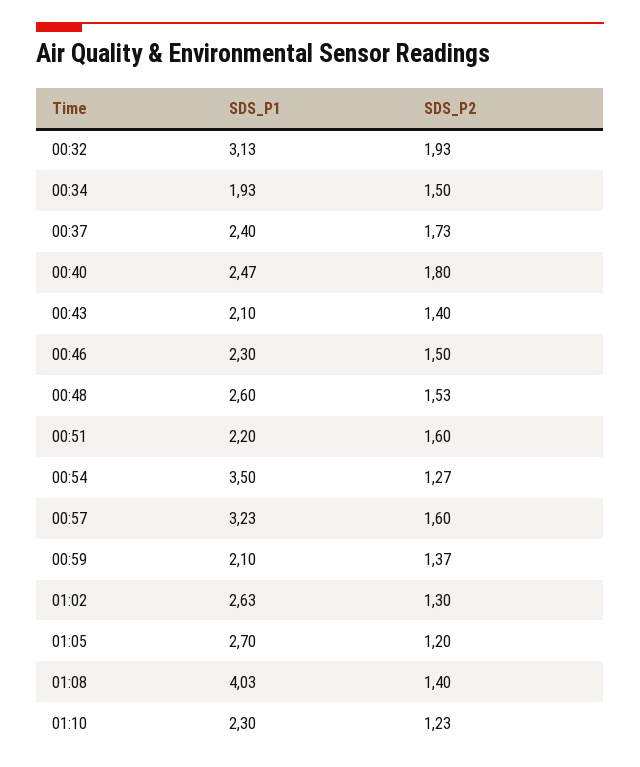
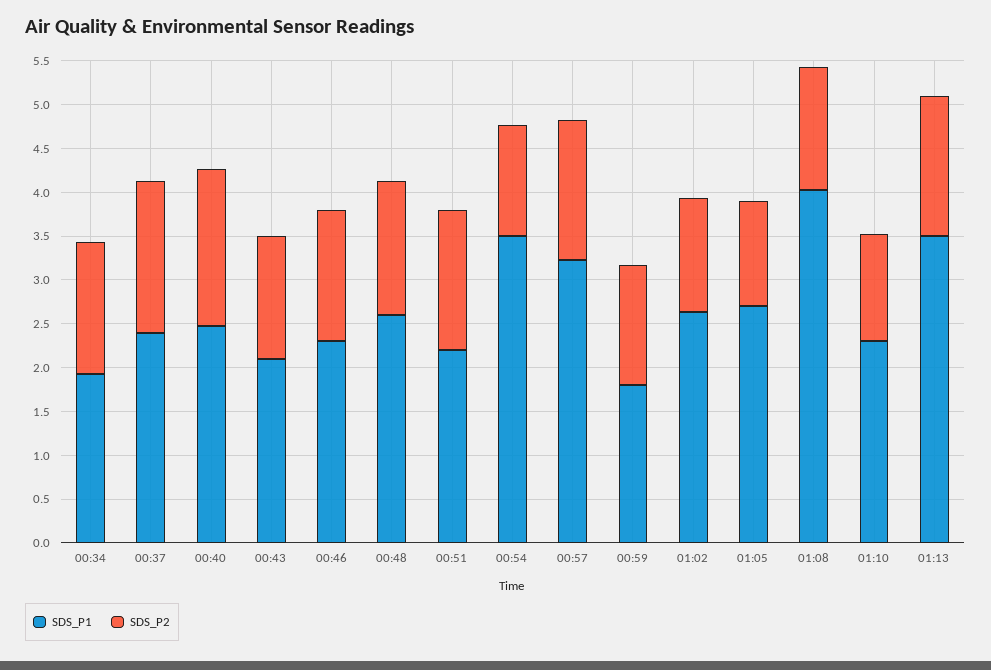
SDS_P1, 00:32: 3.13 -> none
SDS_P2, 00:32: 1.93 -> none
SDS_P1, 00:59: 2.1 -> 1.8
SDS_P1, 01:13: none -> 3.5
SDS_P2, 01:13: none -> 1.6

